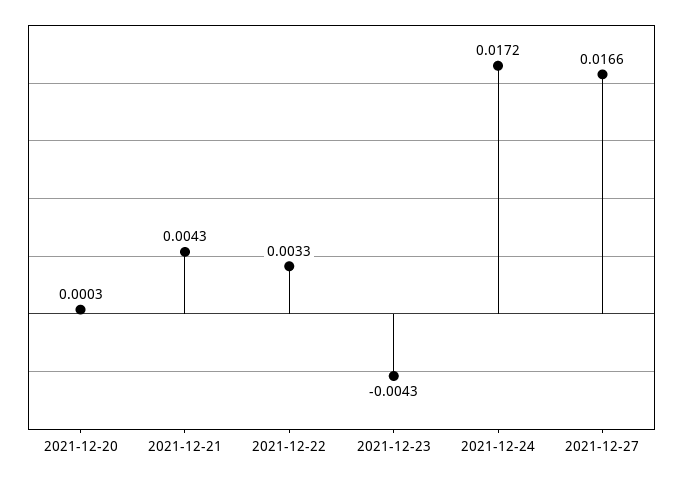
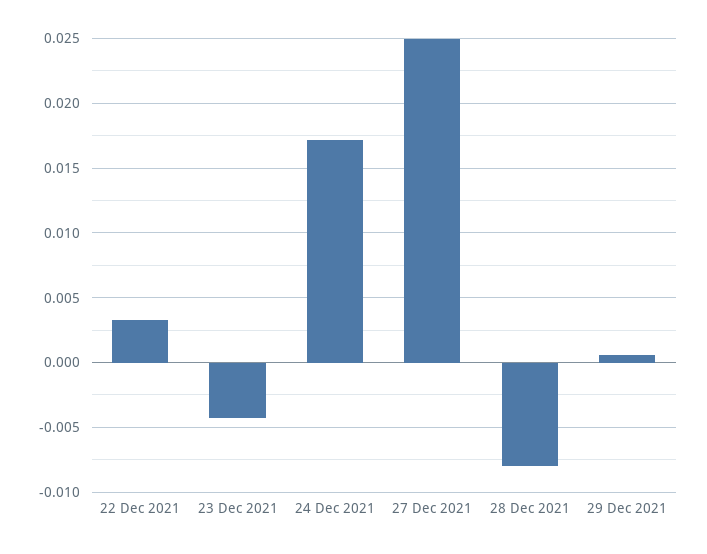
2021-12-20: 0.0003 -> none
2021-12-21: 0.0043 -> none
2021-12-27: 0.0166 -> 0.025
28 Dec 2021: none -> -0.008
29 Dec 2021: none -> 0.0005

